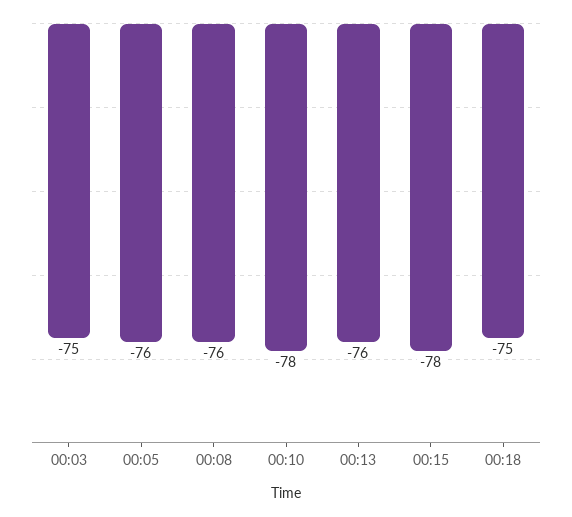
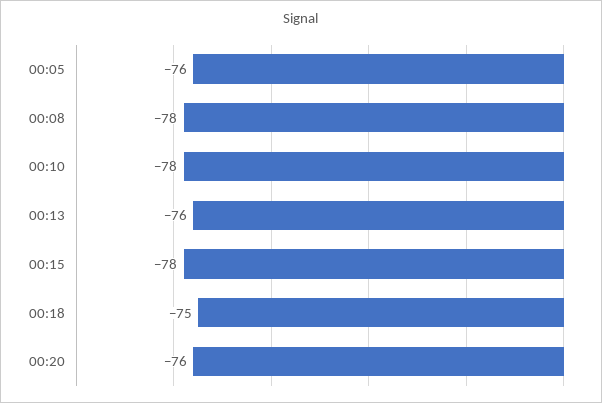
00:03: -75 -> none
00:08: -76 -> -78
00:20: none -> -76

